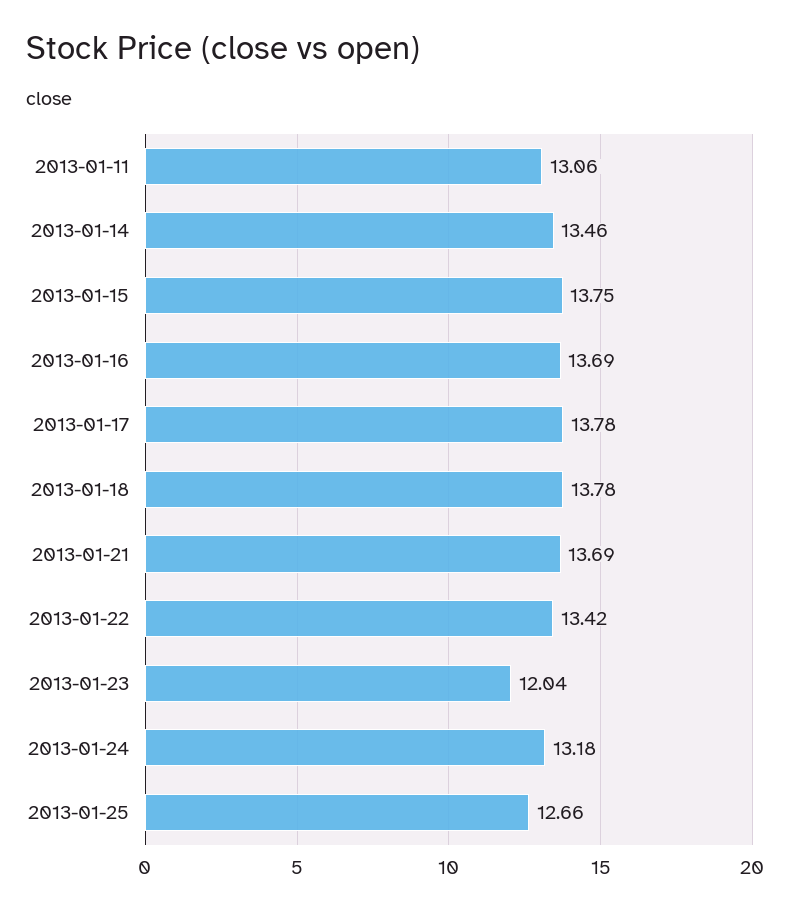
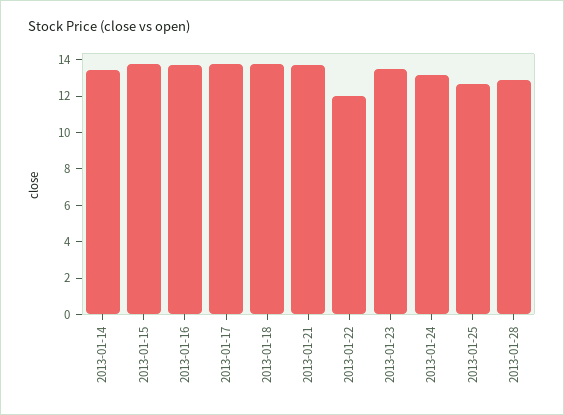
2013-01-11: 13.06 -> none
2013-01-22: 13.42 -> 12
2013-01-23: 12.04 -> 13.5
2013-01-28: none -> 13

